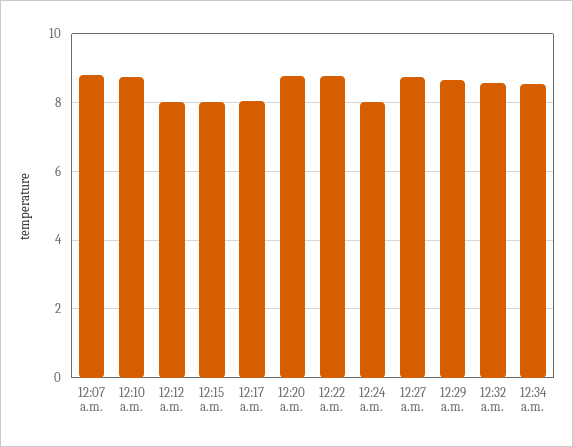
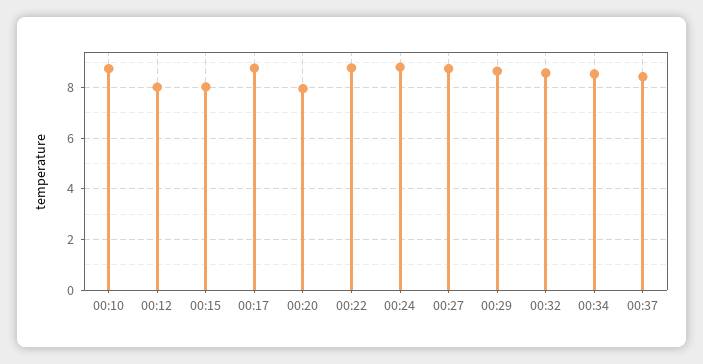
12:07 a.m.: 8.8 -> none
12:17 a.m.: 8 -> 8.75
12:20 a.m.: 8.8 -> 8
12:24 a.m.: 8 -> 8.75
00:37: none -> 8.5

